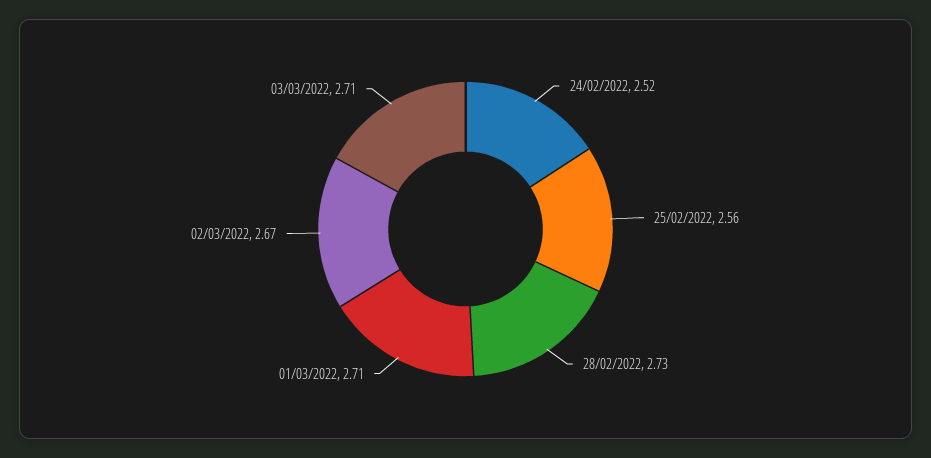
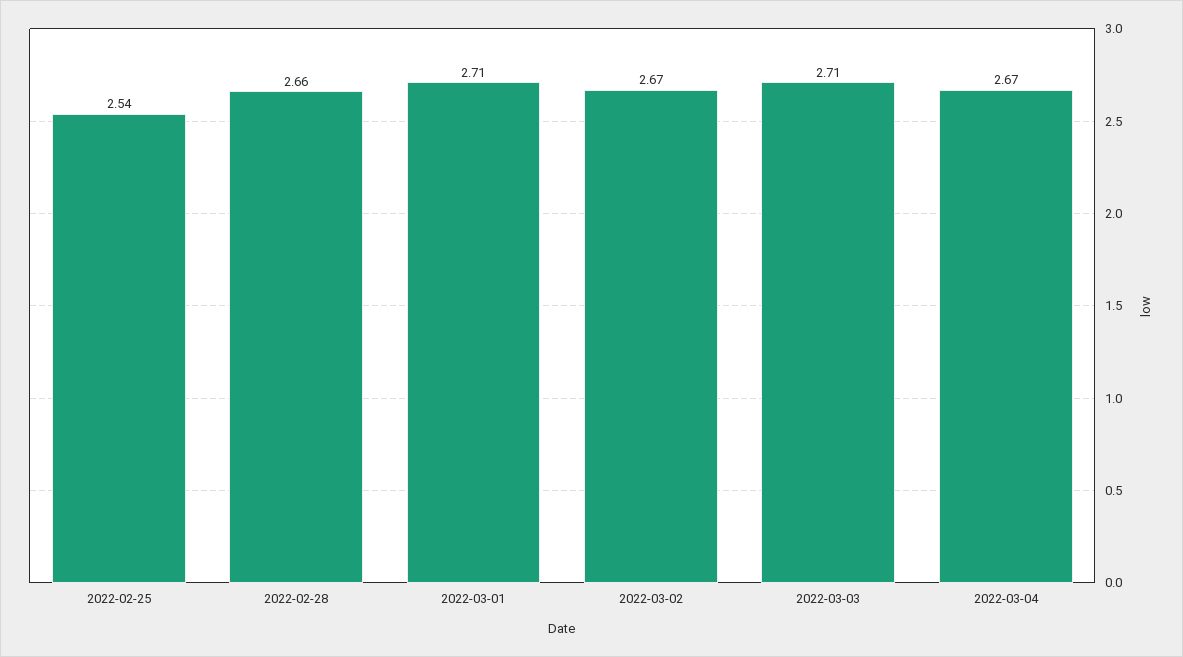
24/02/2022: 2.52 -> none
25/02/2022: 2.56 -> 2.54
28/02/2022: 2.73 -> 2.66
2022-03-04: none -> 2.67

